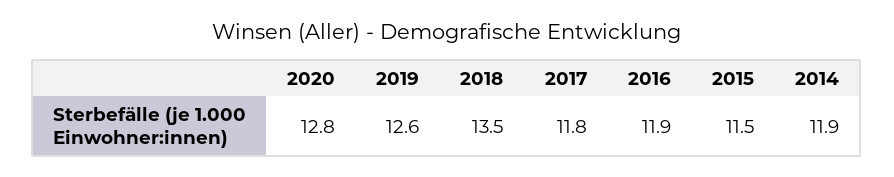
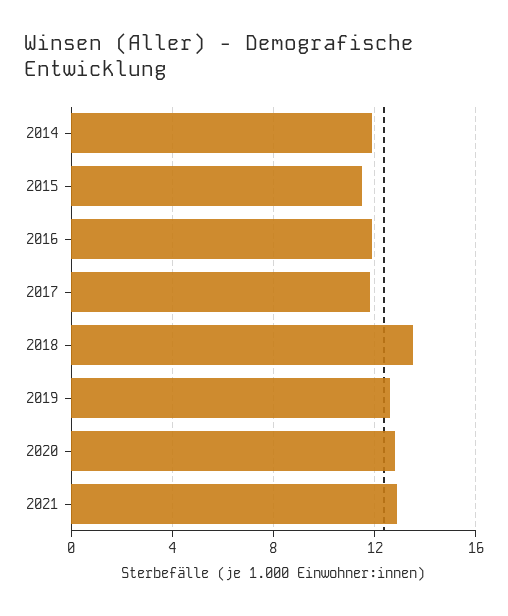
2021: none -> 13

